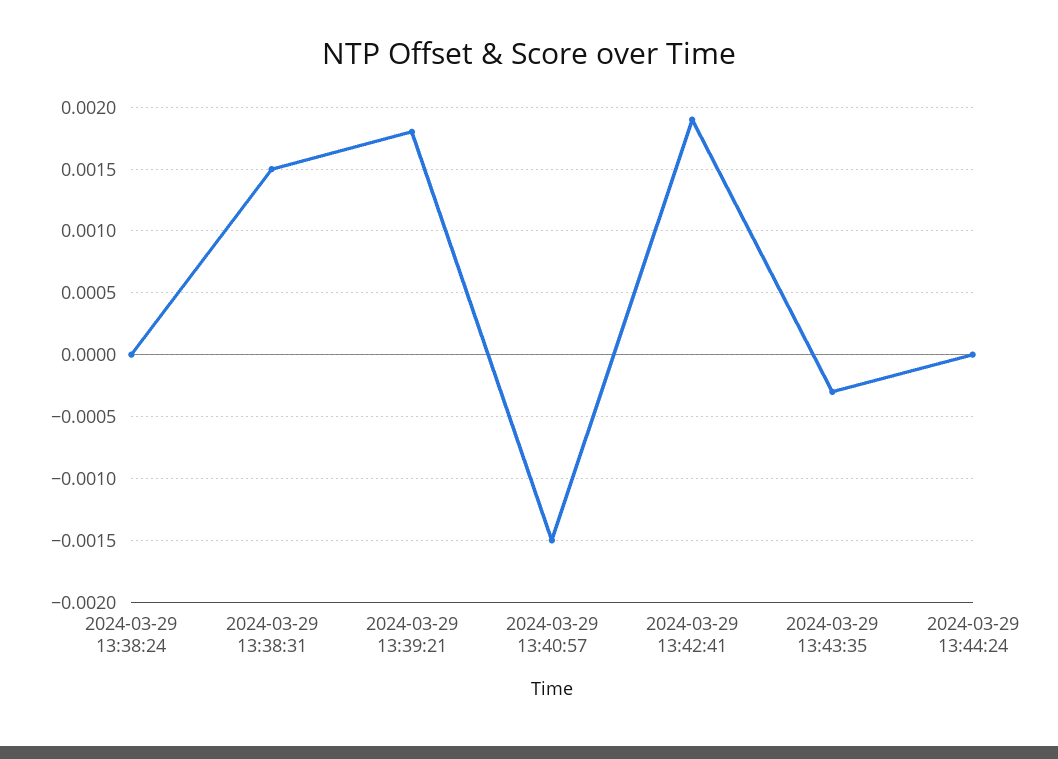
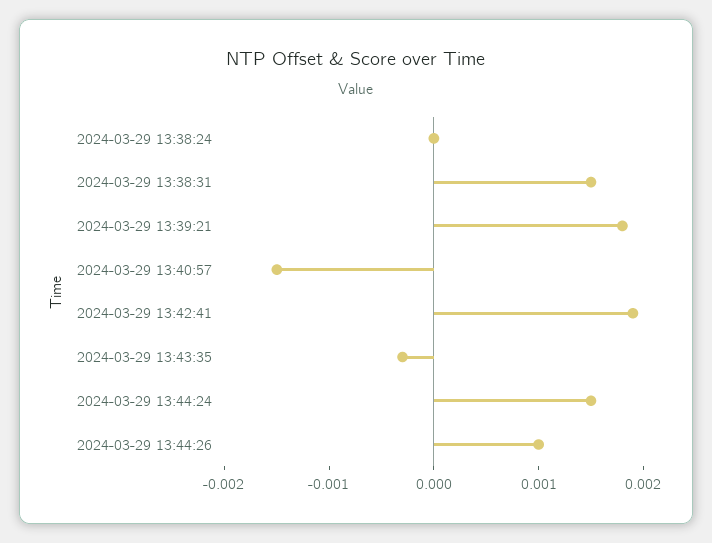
2024-03-29 13:44:24: 0 -> 0.0015
2024-03-29 13:44:26: none -> 0.001

